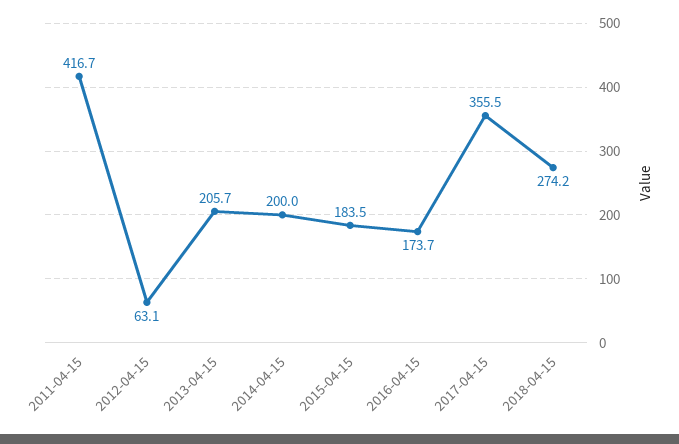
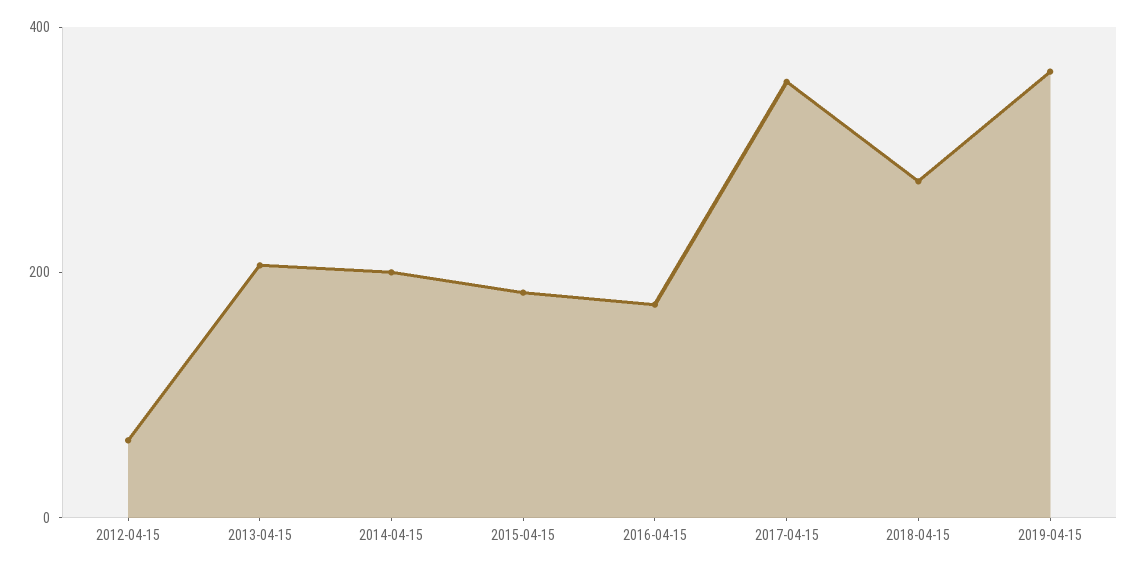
2011-04-15: 416.7 -> none
2019-04-15: none -> 350

